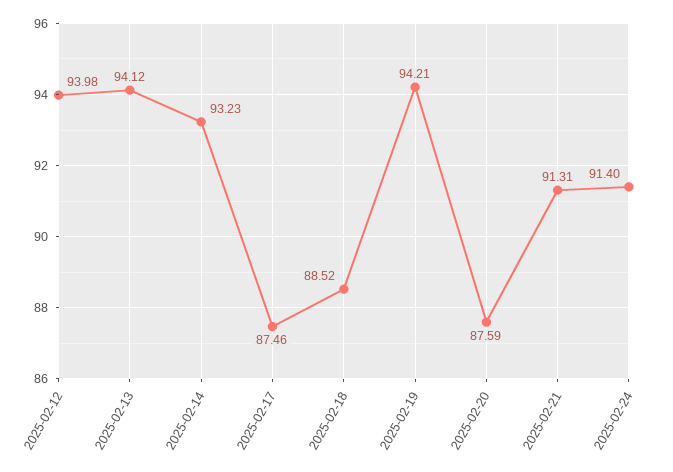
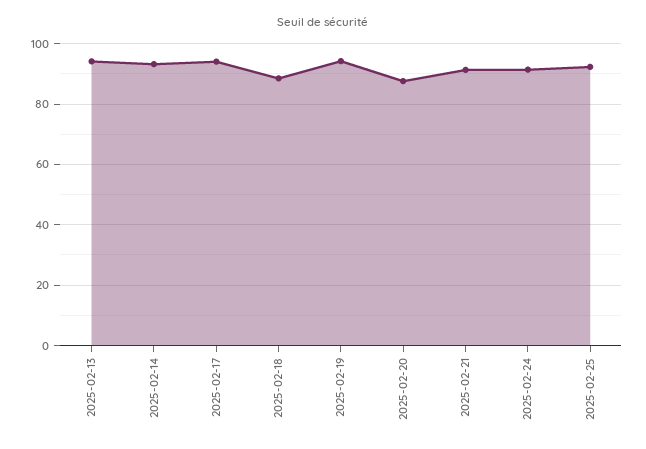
2025-02-12: 93.98 -> none
2025-02-17: 87.46 -> 94
2025-02-25: none -> 92

